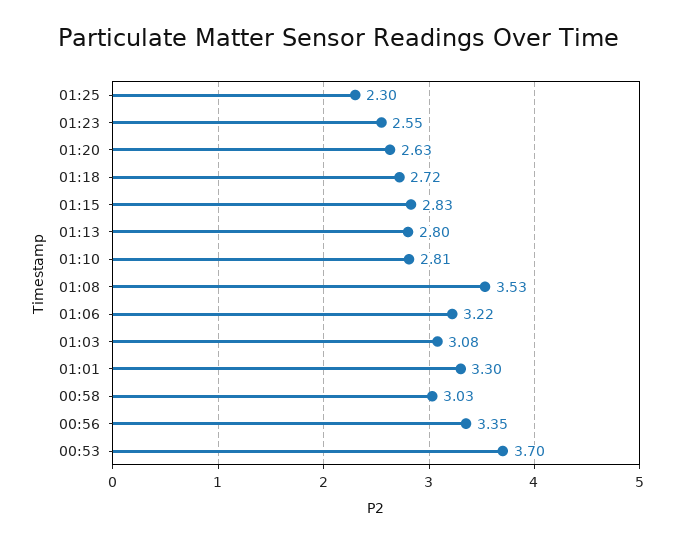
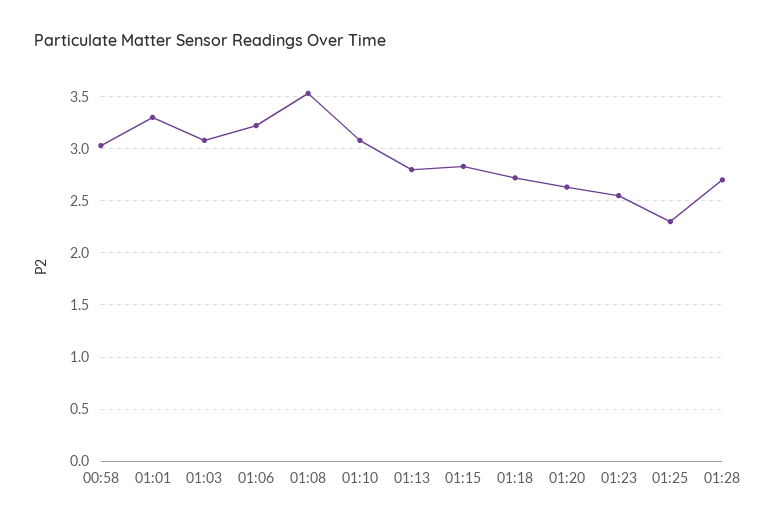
01:10: 2.81 -> 3.1
00:56: 3.35 -> none
00:53: 3.7 -> none
01:28: none -> 2.7

